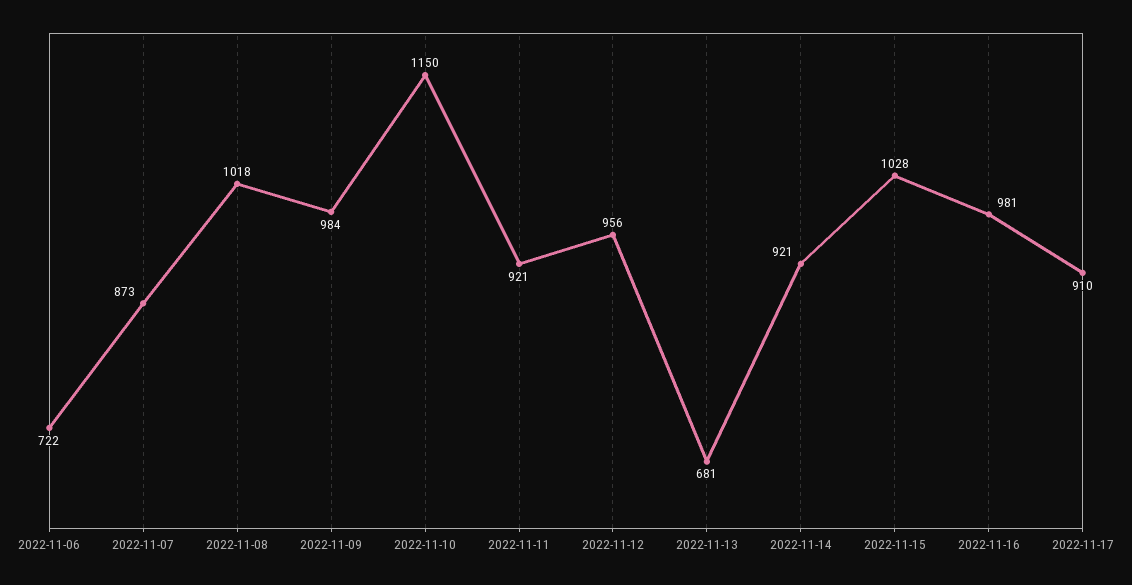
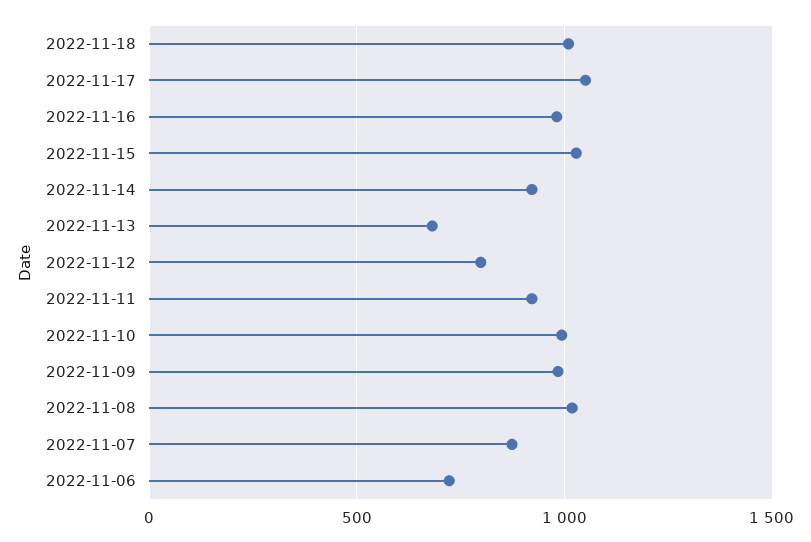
2022-11-10: 1150 -> 1000
2022-11-12: 956 -> 800
2022-11-17: 910 -> 1050
2022-11-18: none -> 1000

